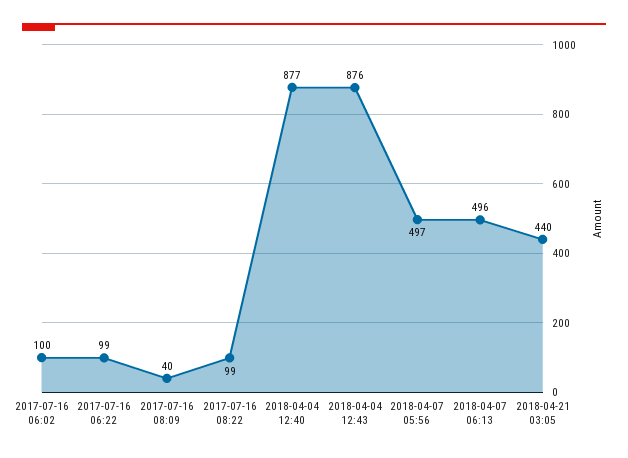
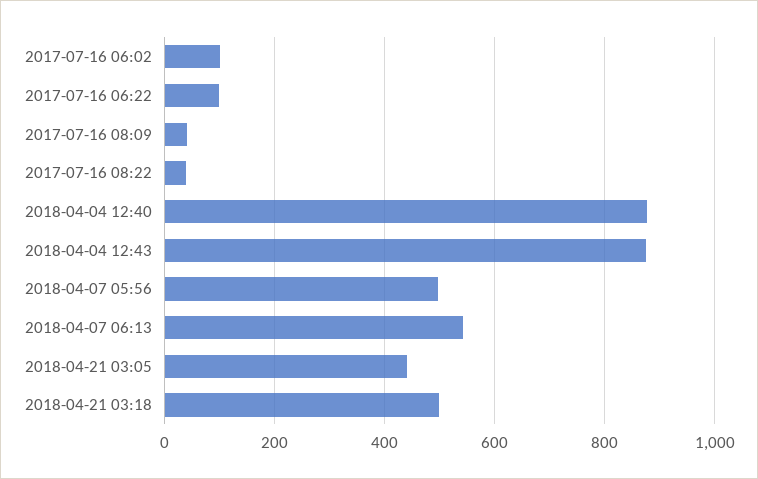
2017-07-16 08:22: 99 -> 40
2018-04-07 06:13: 496 -> 540
2018-04-21 03:18: none -> 500

